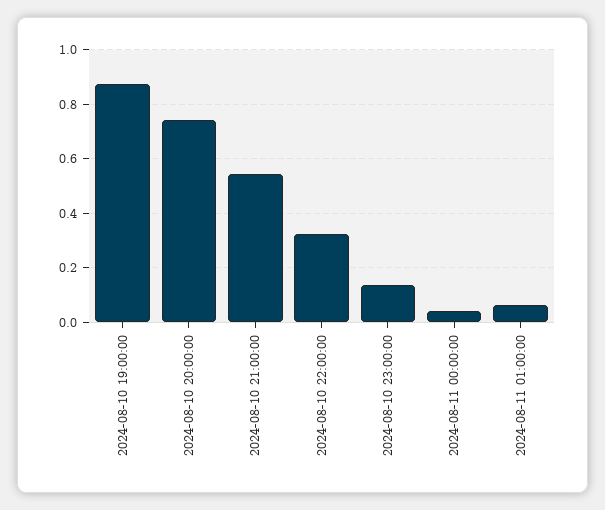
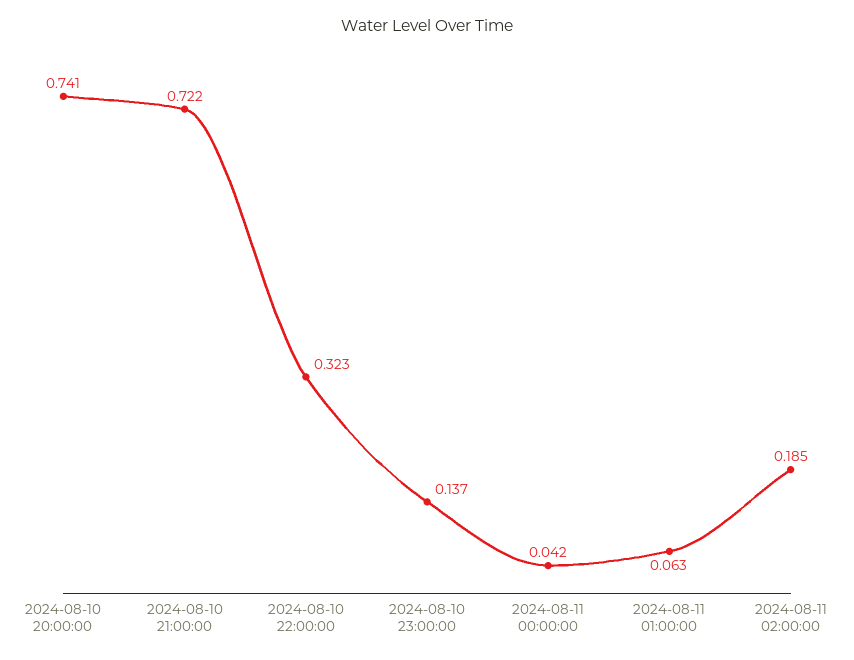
2024-08-10 19:00:00: 0.875 -> none
2024-08-10 21:00:00: 0.55 -> 0.722
2024-08-11 02:00:00: none -> 0.185

